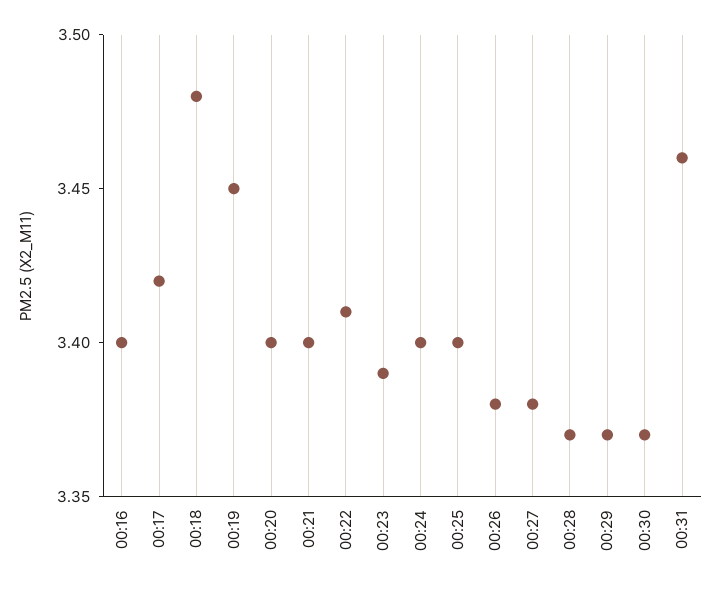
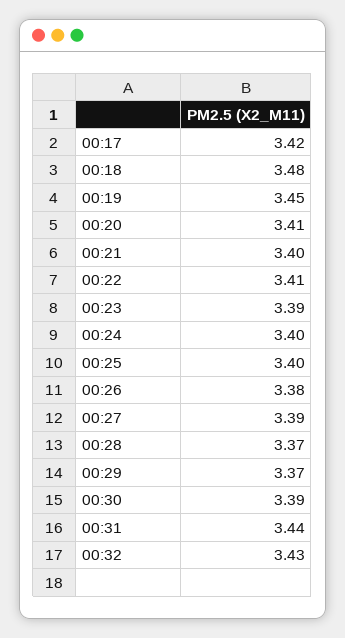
00:16: 3.4 -> none
00:20: 3.4 -> 3.41
00:27: 3.38 -> 3.39
00:30: 3.37 -> 3.39
00:31: 3.46 -> 3.44
00:32: none -> 3.43

